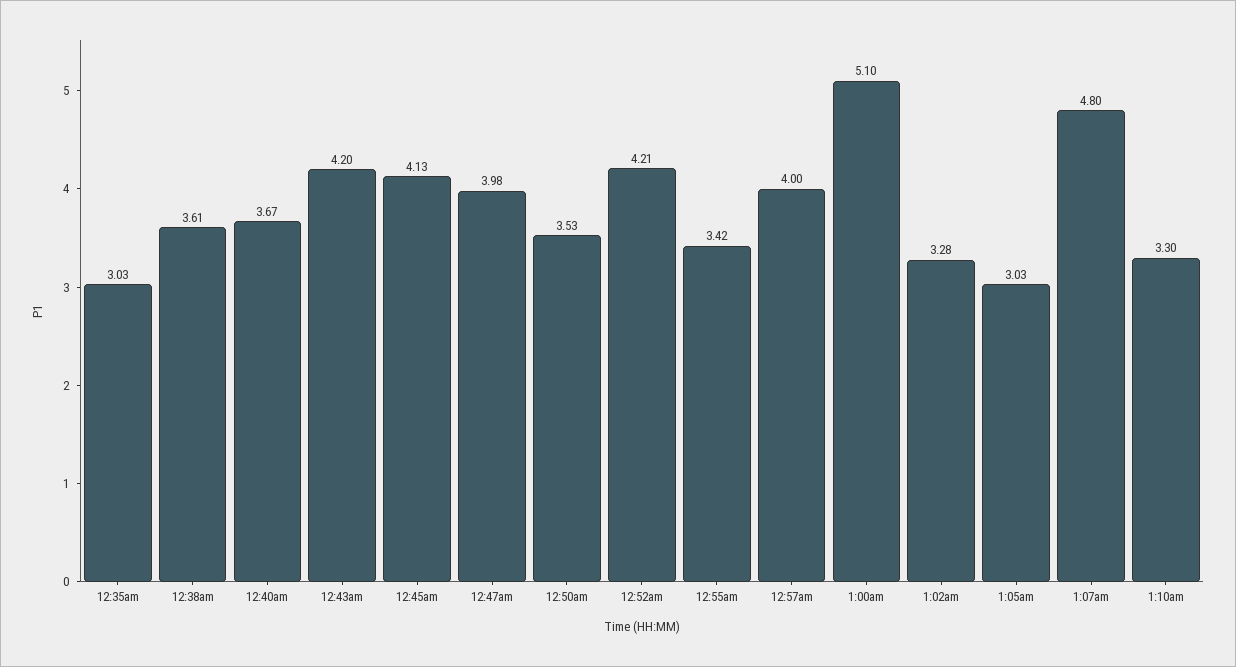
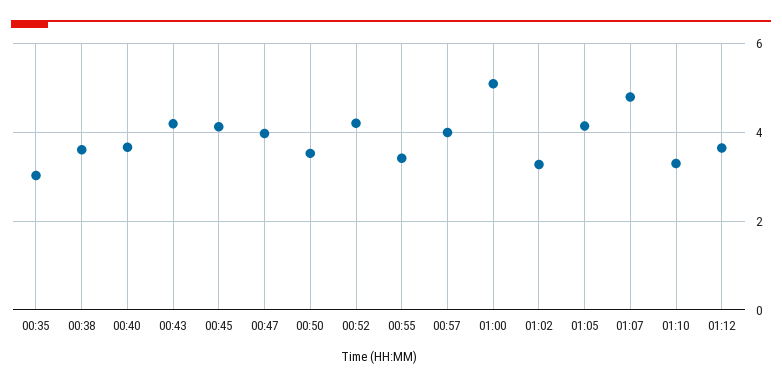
1:05am: 3.03 -> 4.2
01:12: none -> 3.6

